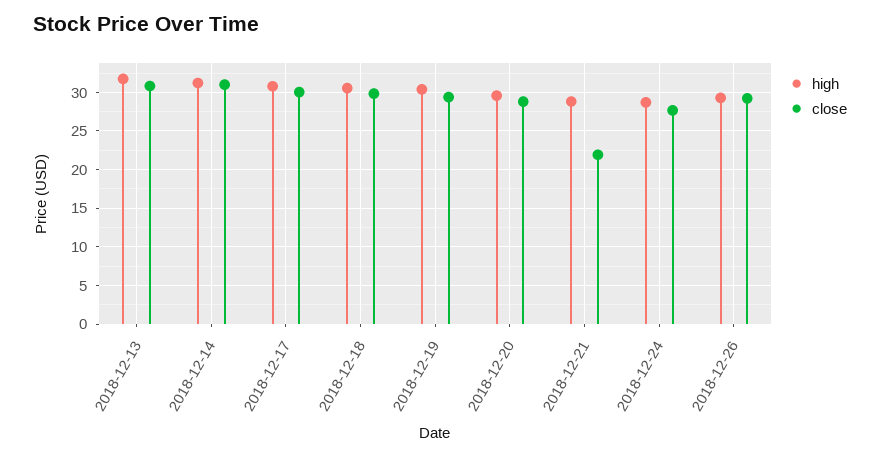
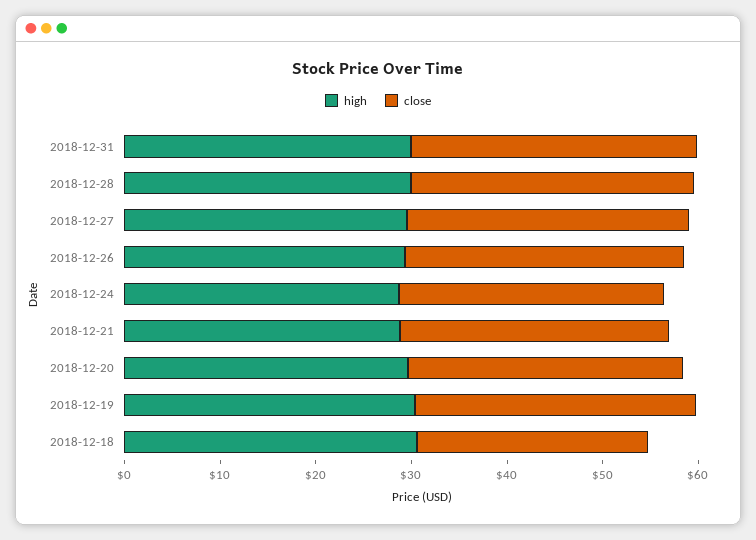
high, 2018-12-13: 32 -> none
close, 2018-12-13: 31 -> none
high, 2018-12-14: 31 -> none
close, 2018-12-14: 31 -> none
high, 2018-12-17: 31 -> none
close, 2018-12-17: 30 -> none
close, 2018-12-18: 30 -> 24
close, 2018-12-21: 22 -> 28
high, 2018-12-31: none -> 30
close, 2018-12-31: none -> 30
high, 2018-12-28: none -> 30
close, 2018-12-28: none -> 30
high, 2018-12-27: none -> 30
close, 2018-12-27: none -> 30

